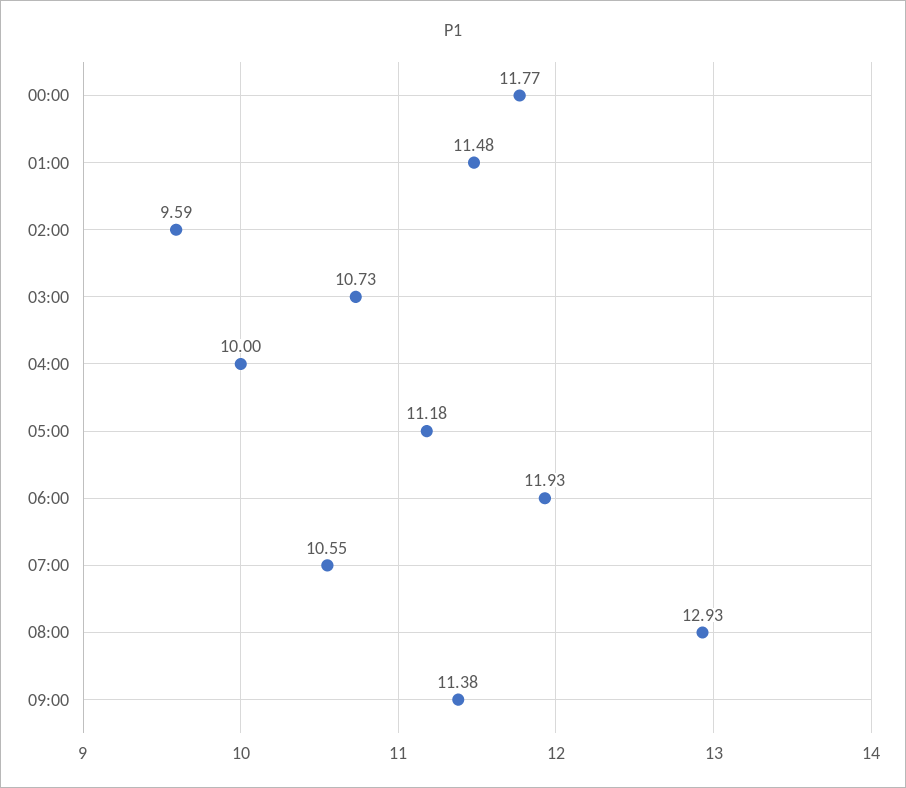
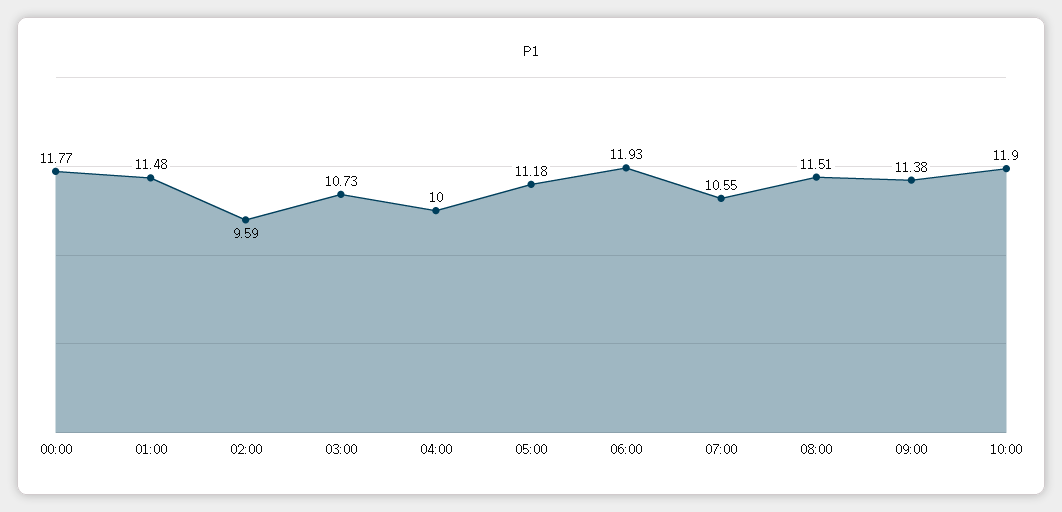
08:00: 12.93 -> 11.51
10:00: none -> 11.9

